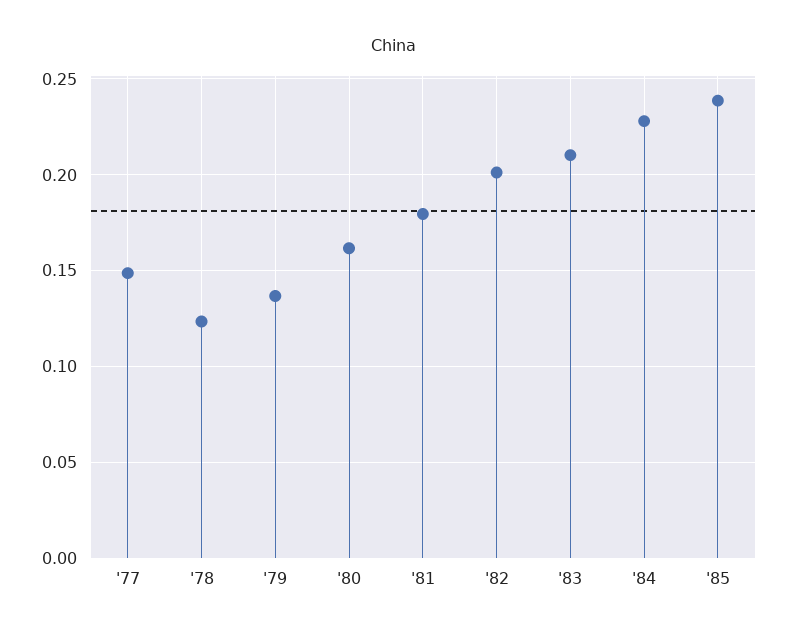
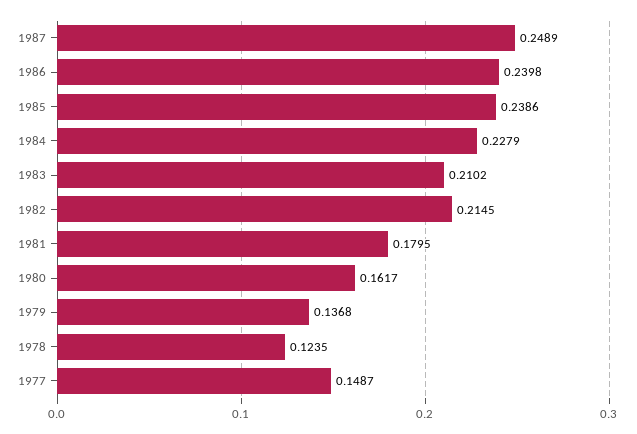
'82: 0.2 -> 0.2145
1987: none -> 0.2489
1986: none -> 0.2398

